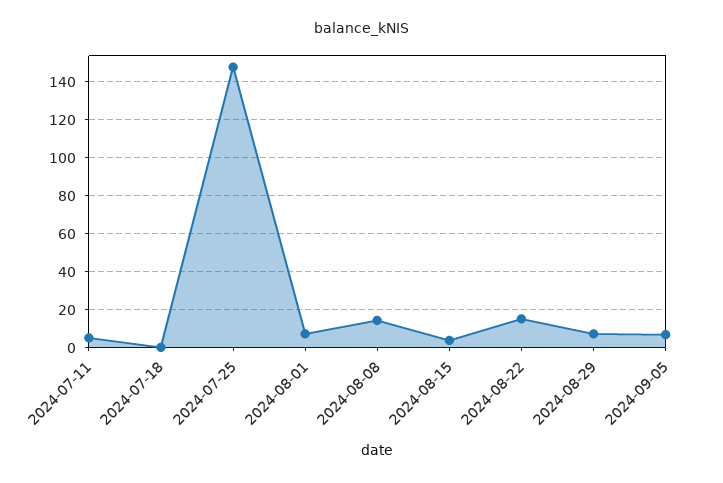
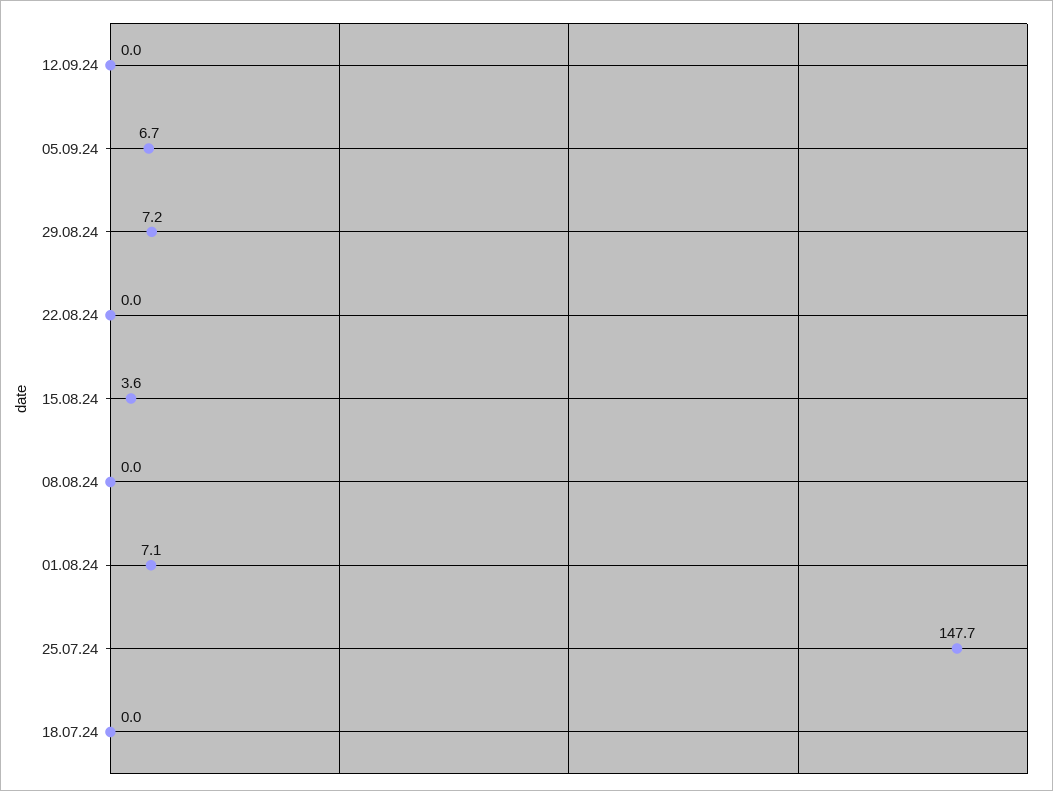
2024-07-11: 5 -> none
2024-08-08: 15 -> 0
2024-08-22: 15 -> 0
12.09.24: none -> 0

